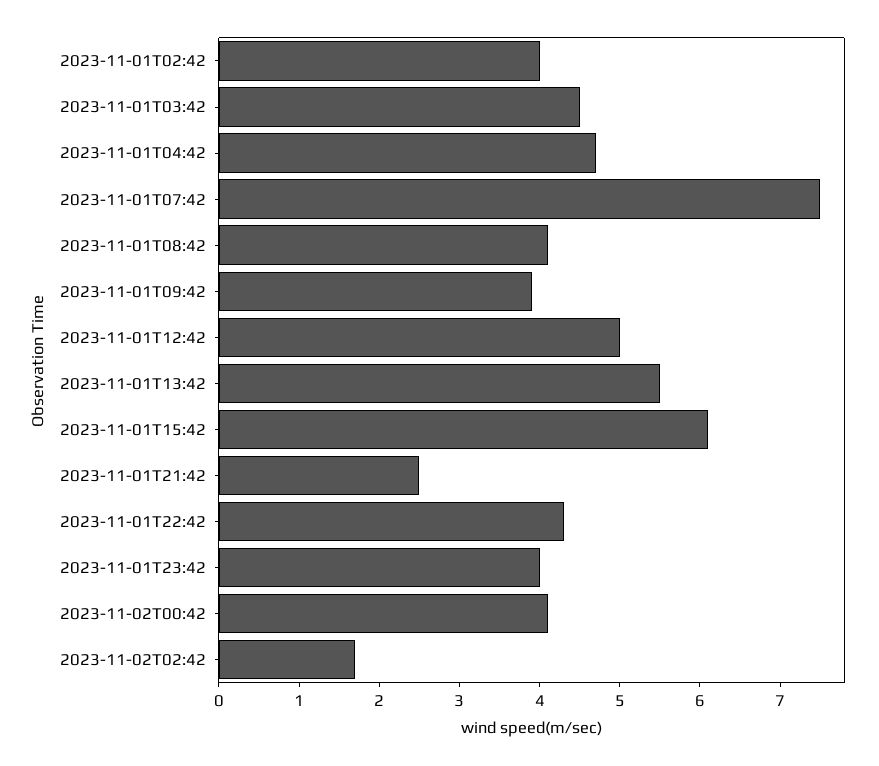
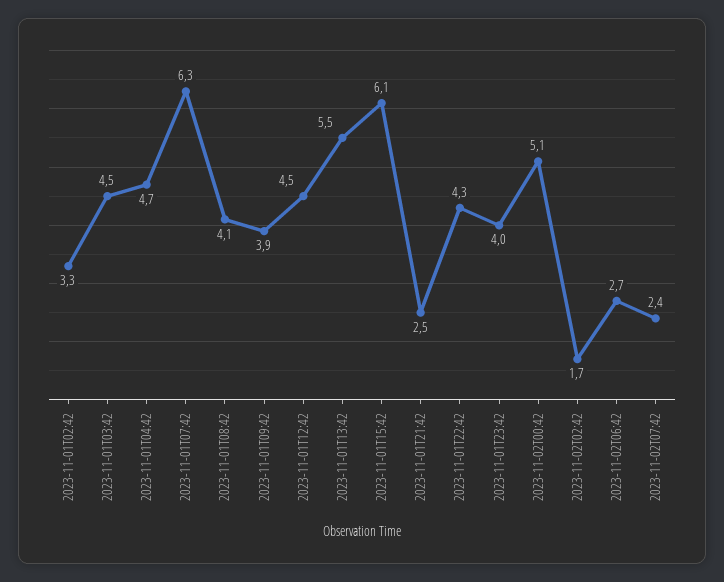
2023-11-01T02:42: 4 -> 3.3
2023-11-01T07:42: 7.5 -> 6.3
2023-11-01T12:42: 5 -> 4.5
2023-11-02T00:42: 4.1 -> 5.1
2023-11-02T06:42: none -> 2.7
2023-11-02T07:42: none -> 2.4

